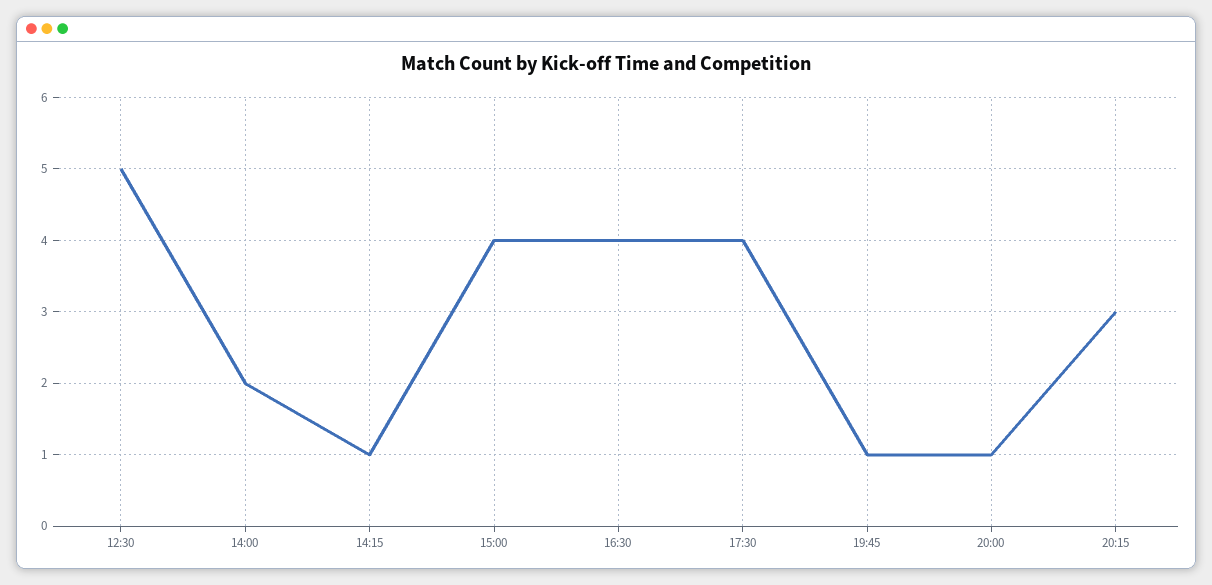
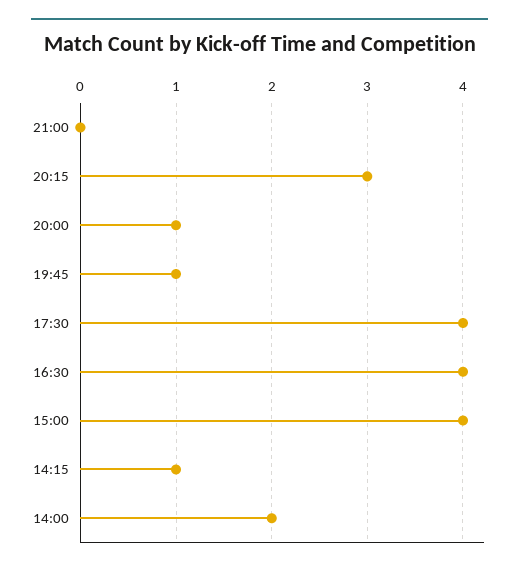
12:30: 5 -> none
21:00: none -> 0

